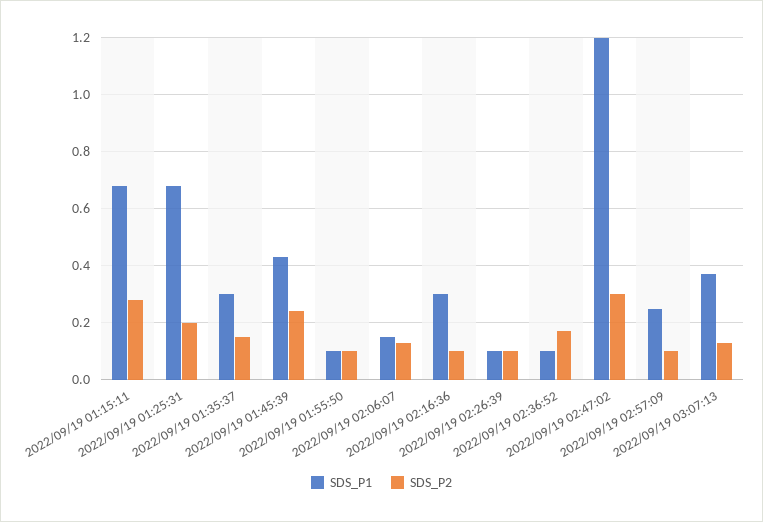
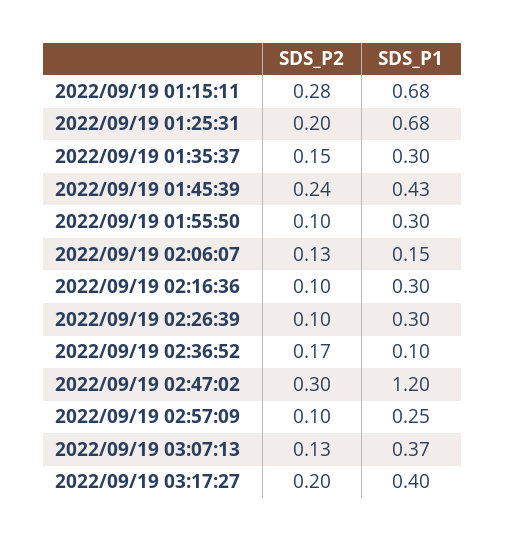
SDS_P1, 2022/09/19 01:55:50: 0.1 -> 0.3
SDS_P1, 2022/09/19 02:26:39: 0.1 -> 0.3
SDS_P2, 2022/09/19 03:17:27: none -> 0.2
SDS_P1, 2022/09/19 03:17:27: none -> 0.4

